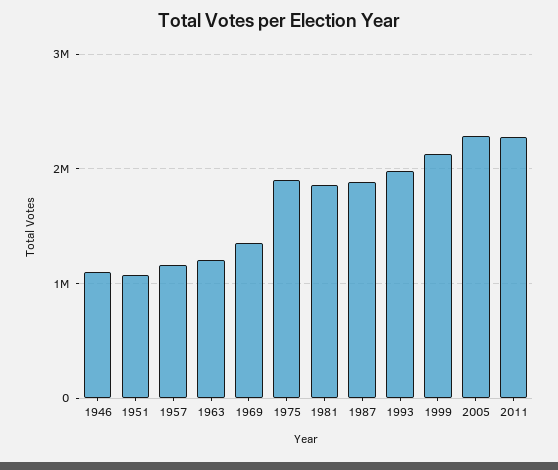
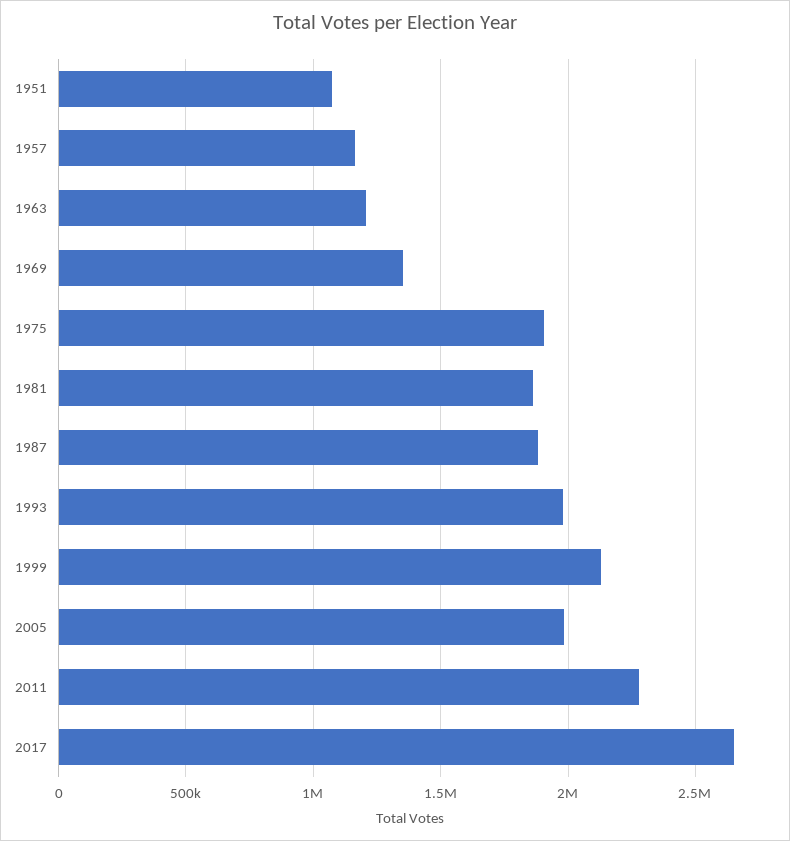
1946: 1100000 -> none
2005: 2300000 -> 2000000
2017: none -> 2650000

